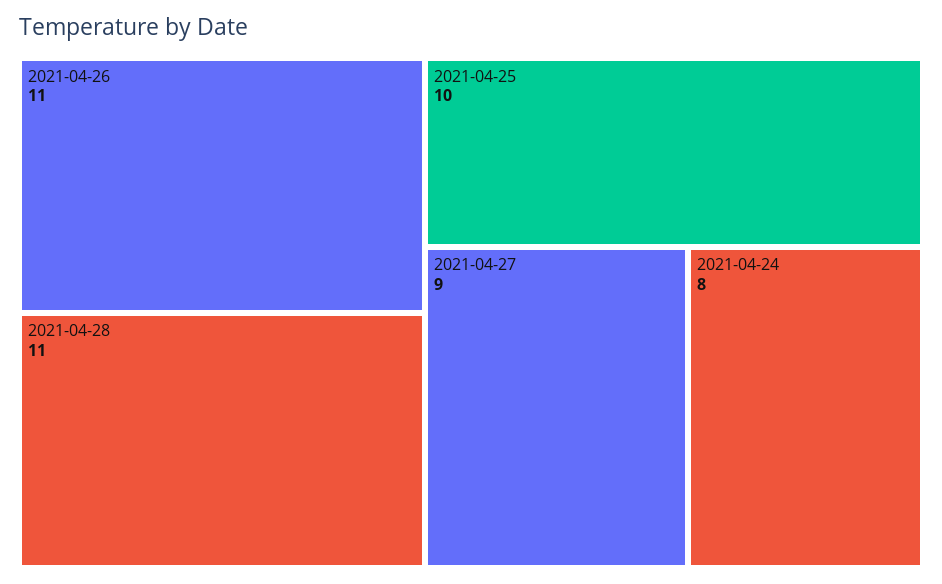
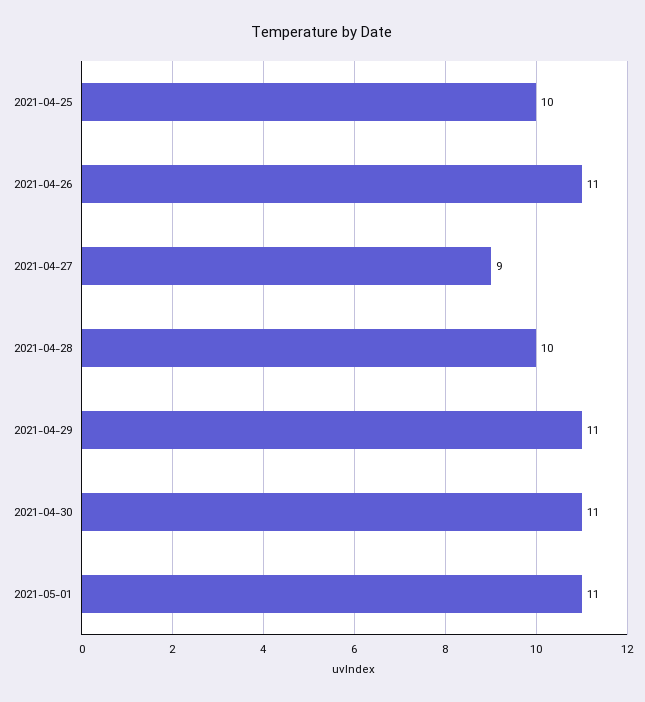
2021-04-28: 11 -> 10
2021-04-24: 8 -> none
2021-04-29: none -> 11
2021-04-30: none -> 11
2021-05-01: none -> 11

